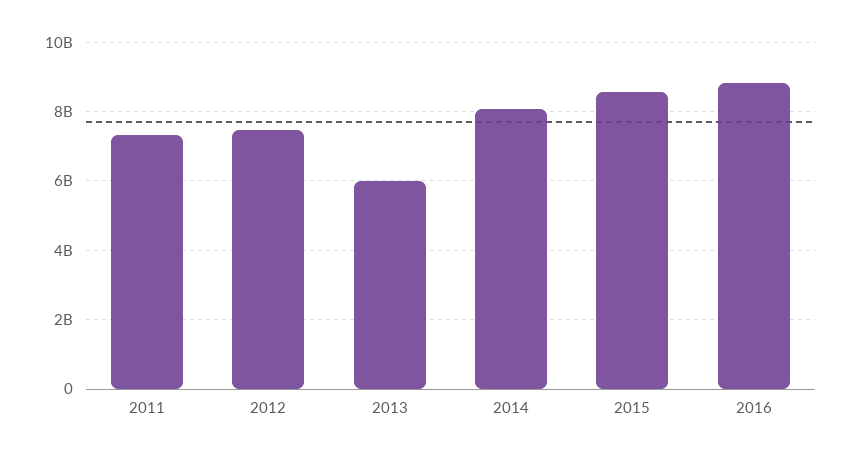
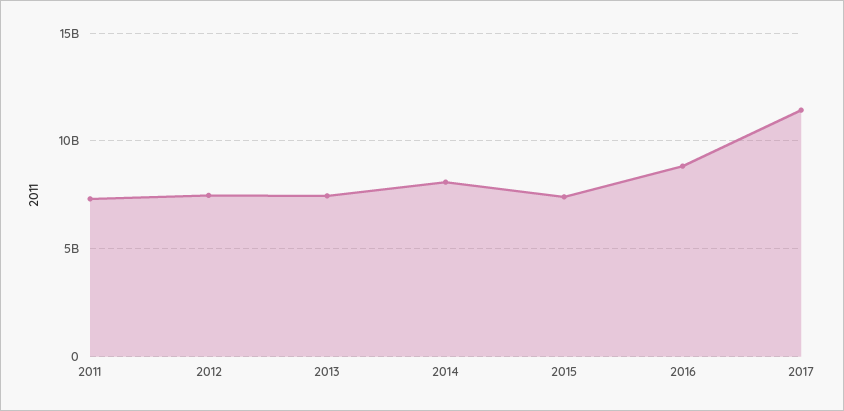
2013: 6000000000 -> 7500000000
2015: 8600000000 -> 7500000000
2017: none -> 11500000000

